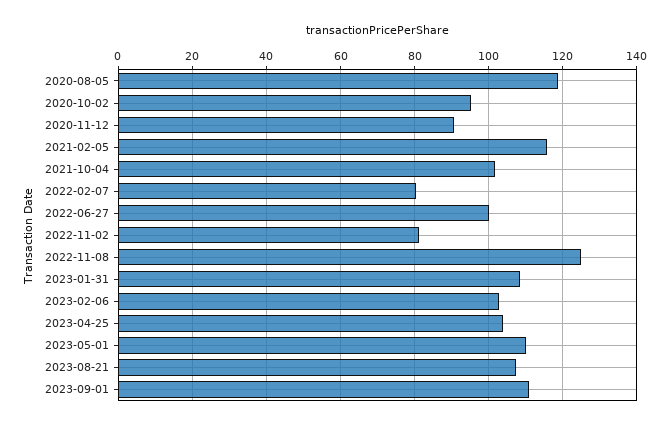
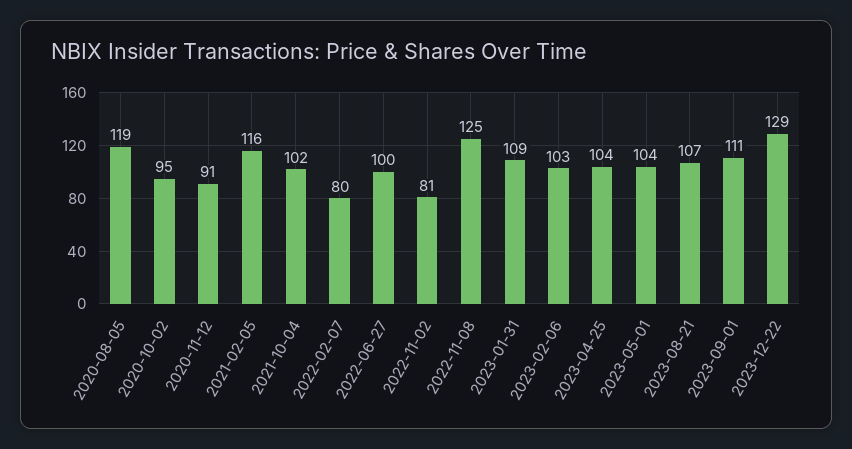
2023-05-01: 110 -> 104
2023-12-22: none -> 129

